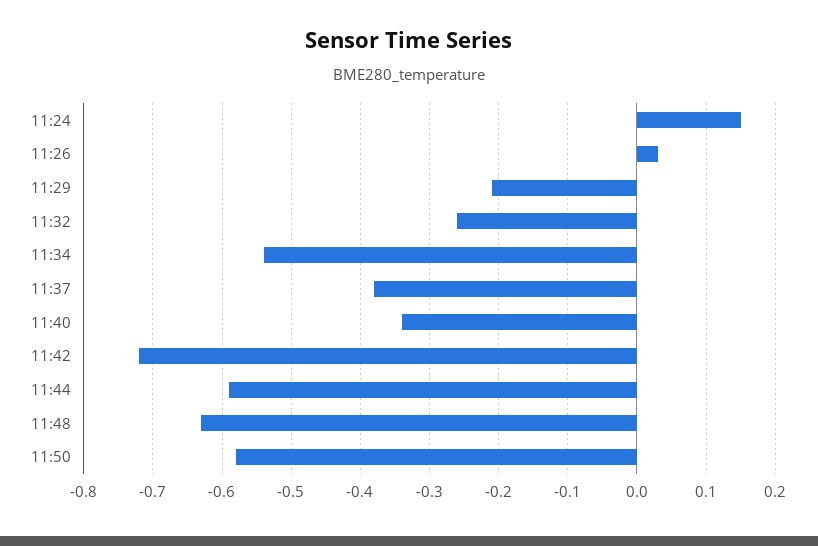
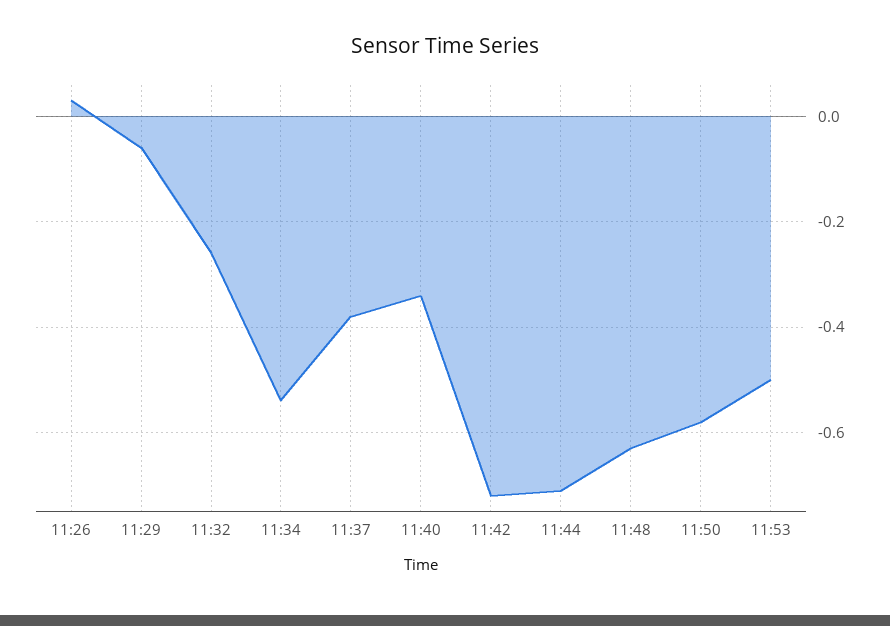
11:24: 0.15 -> none
11:29: -0.21 -> -0.05
11:44: -0.59 -> -0.7
11:53: none -> -0.5

